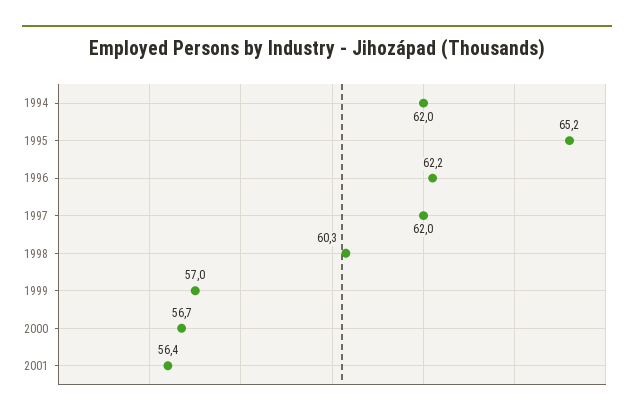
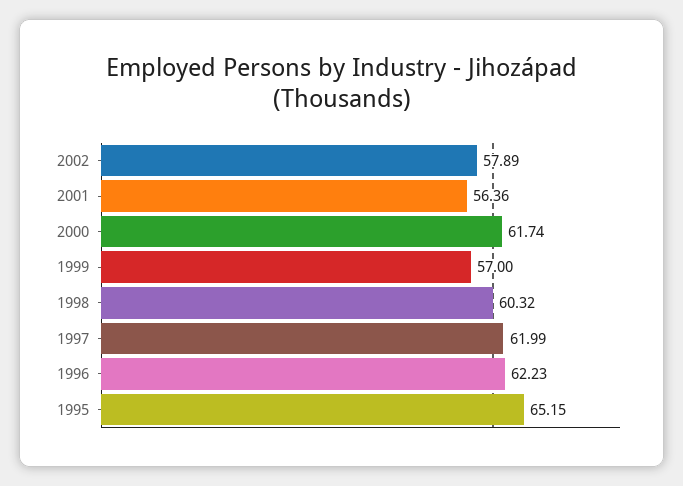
1994: 62 -> none
2000: 56.7 -> 61.74
2002: none -> 57.89

